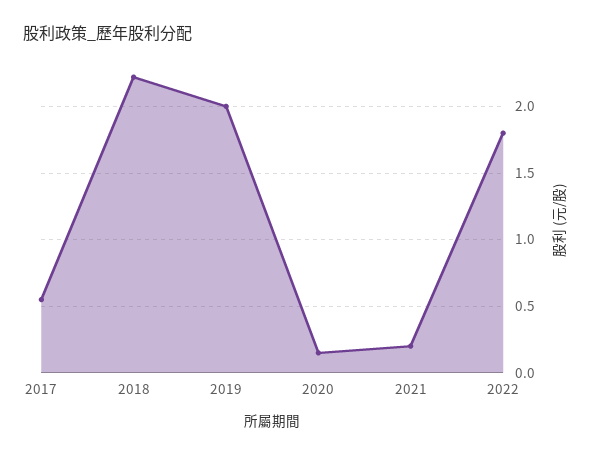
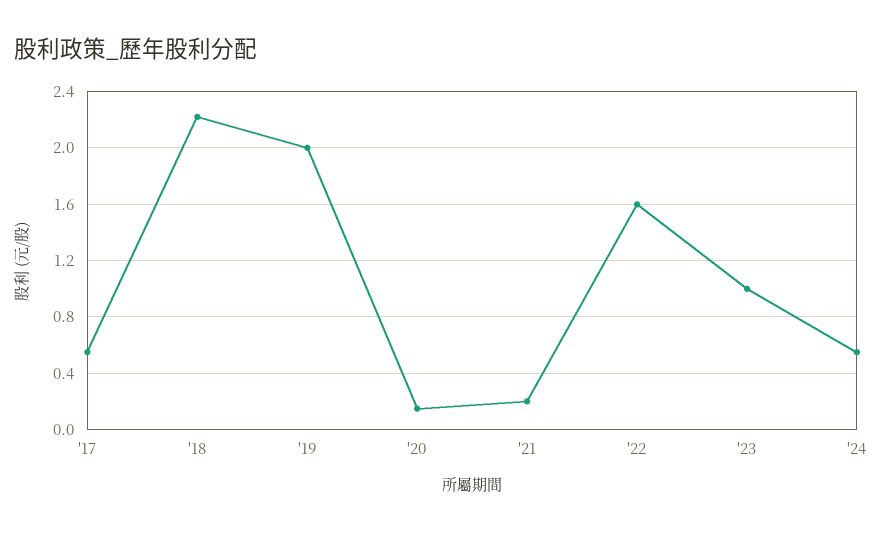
2022: 1.8 -> 1.6
'23: none -> 1
'24: none -> 0.55

